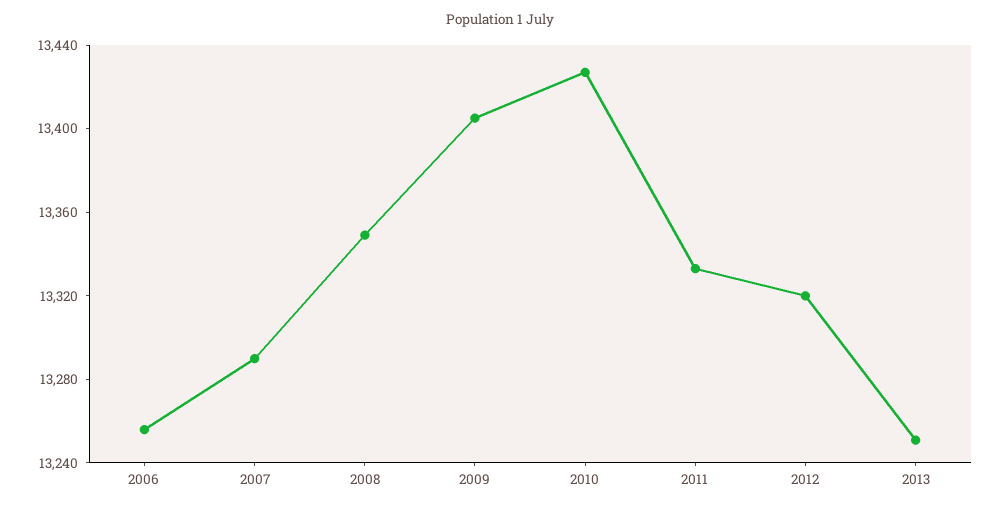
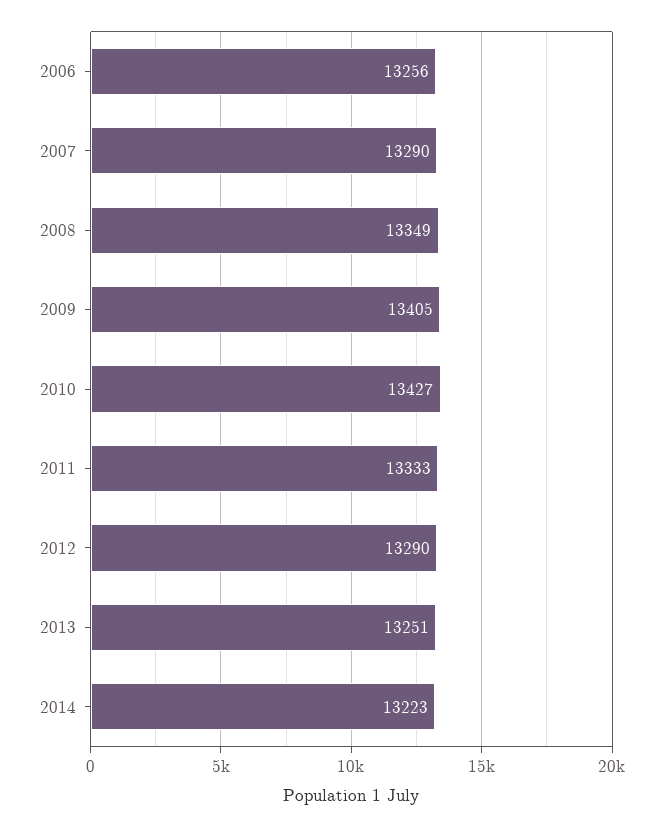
2012: 13320 -> 13290
2014: none -> 13223

